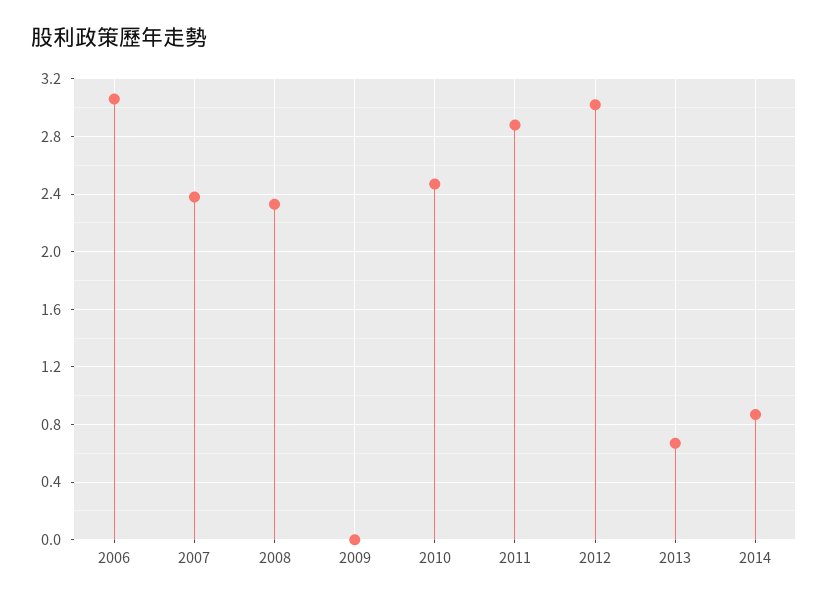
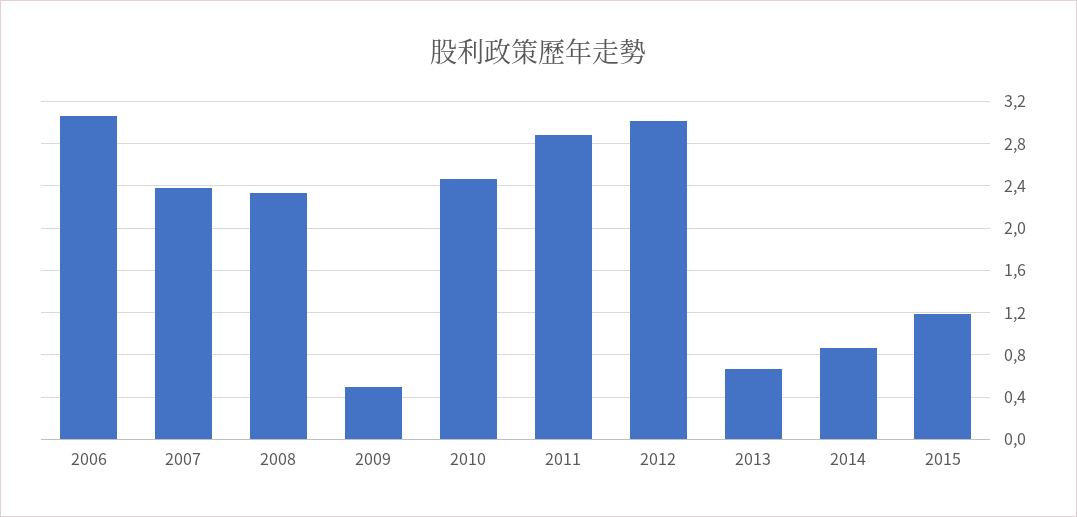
2009: 0 -> 0.5
2015: none -> 1.2

